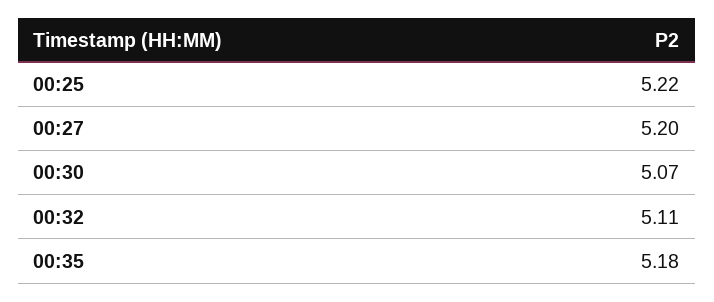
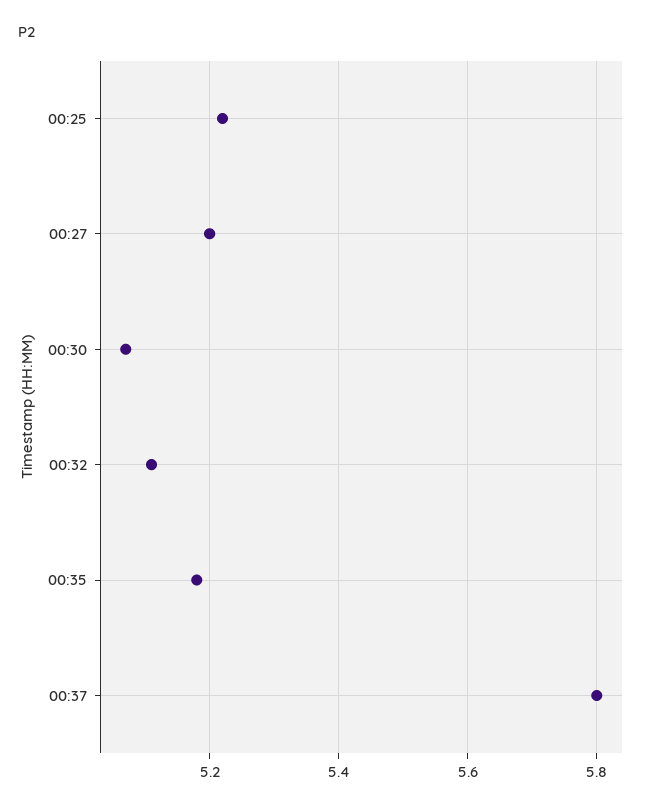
00:37: none -> 5.8

